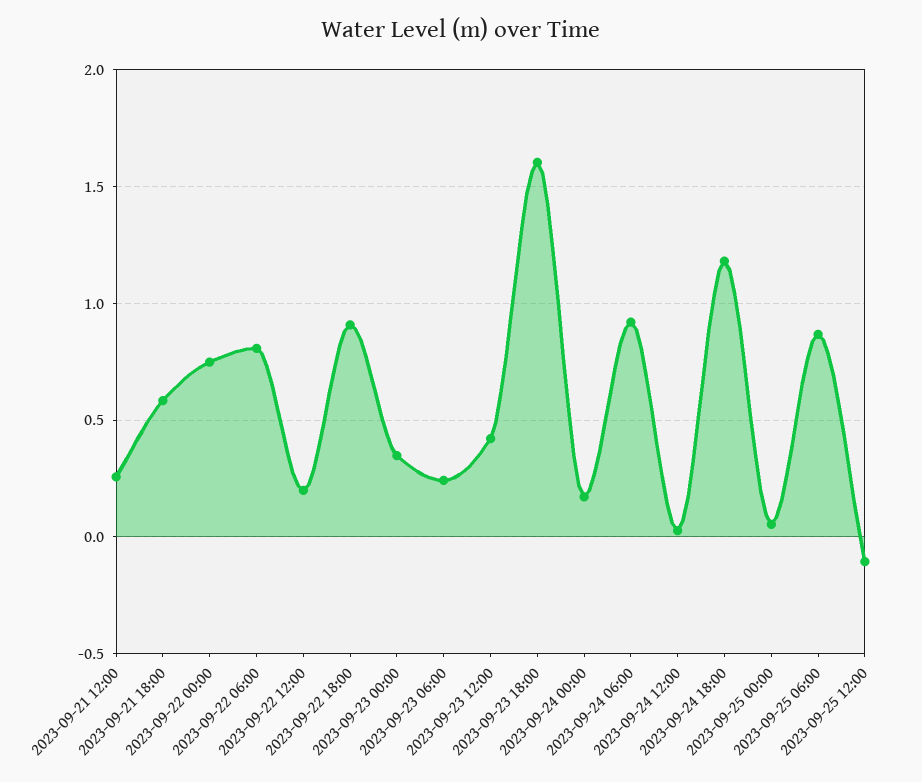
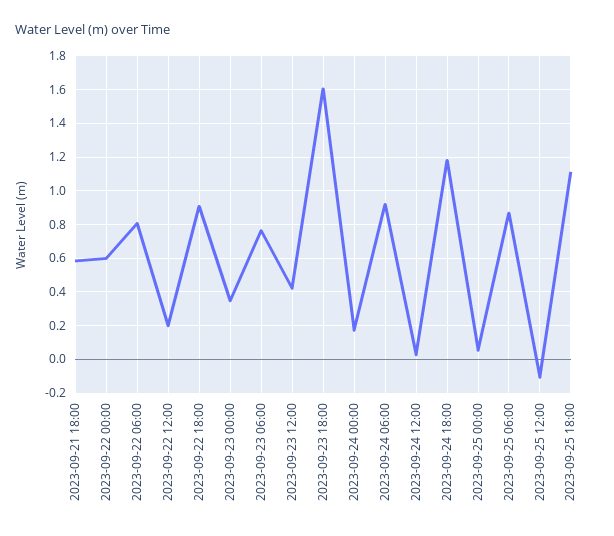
2023-09-21 12:00: 0.25 -> none
2023-09-22 00:00: 0.75 -> 0.6
2023-09-23 06:00: 0.25 -> 0.75
2023-09-25 18:00: none -> 1.1

